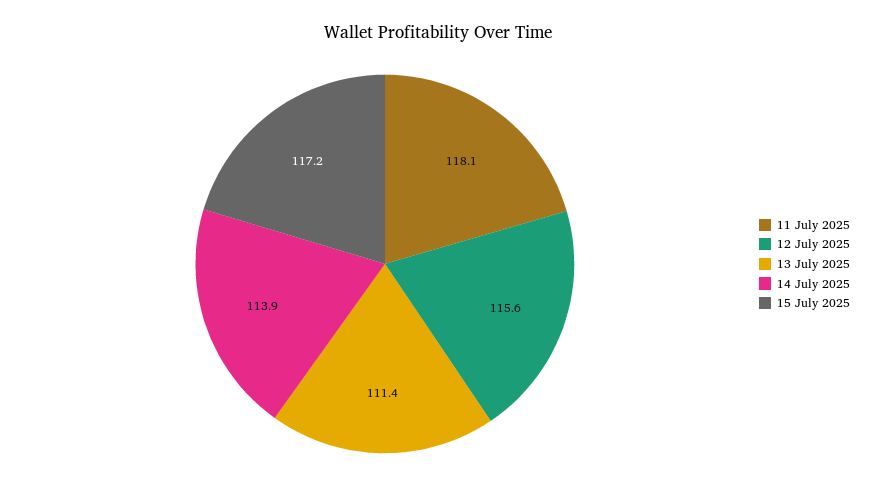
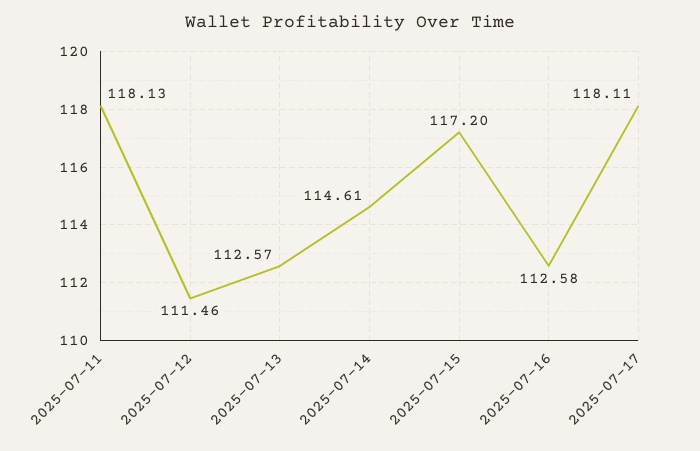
12 July 2025: 115.6 -> 111.46
13 July 2025: 111.4 -> 112.57
14 July 2025: 113.9 -> 114.61
2025-07-16: none -> 112.58
2025-07-17: none -> 118.11

